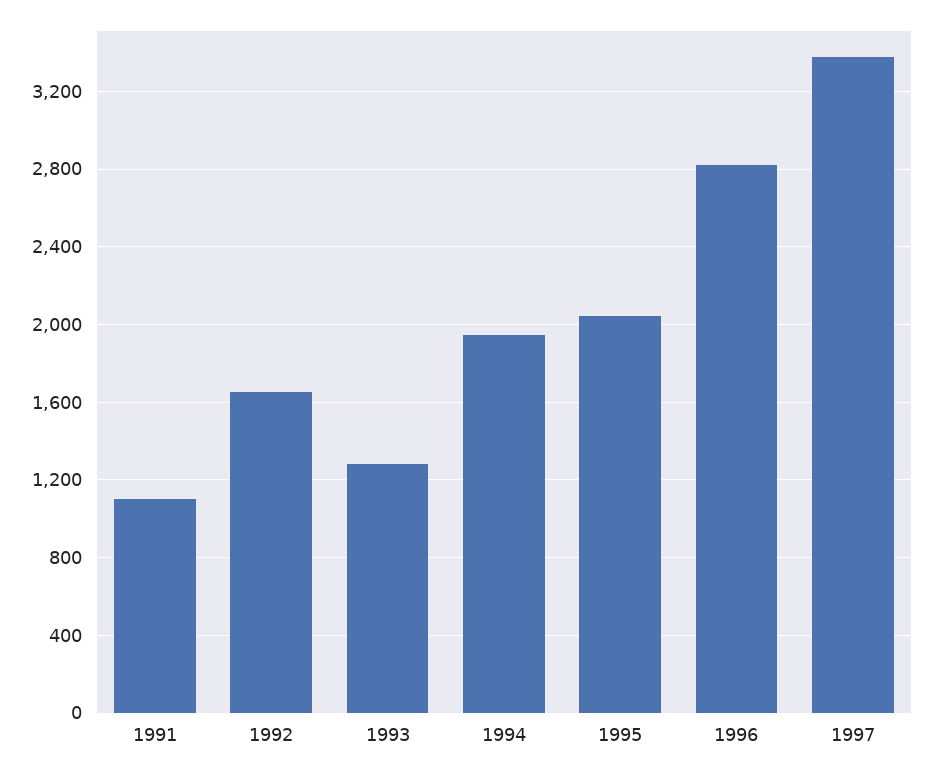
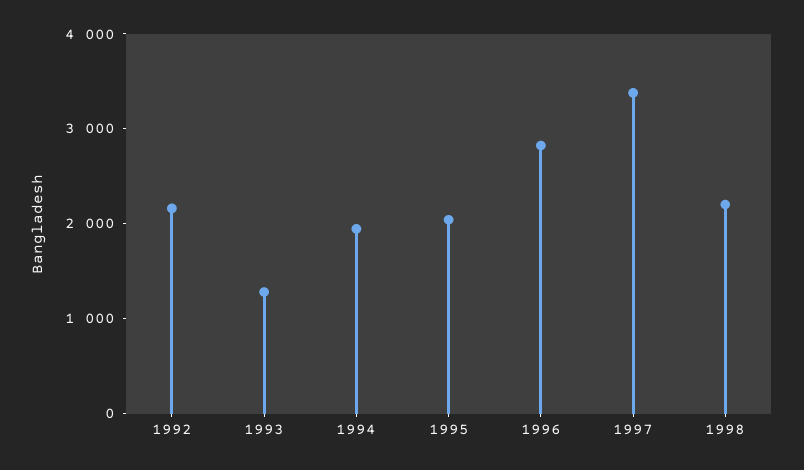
1991: 1100 -> none
1992: 1650 -> 2200
1998: none -> 2200

